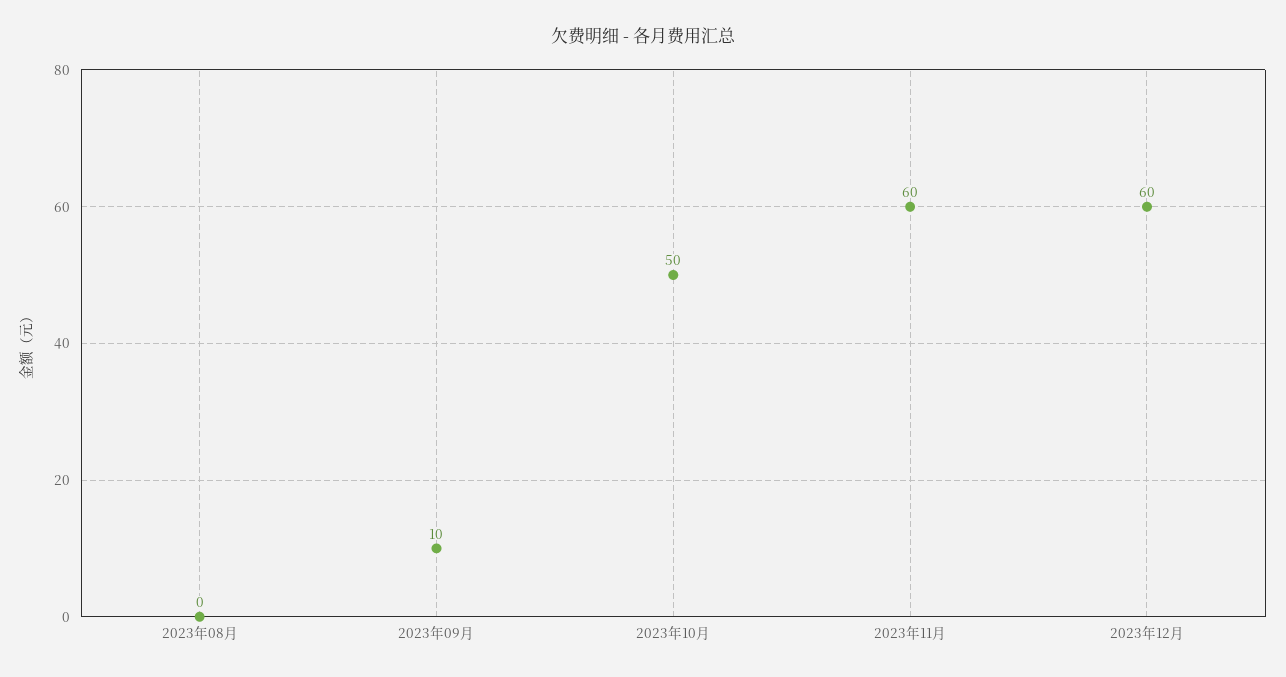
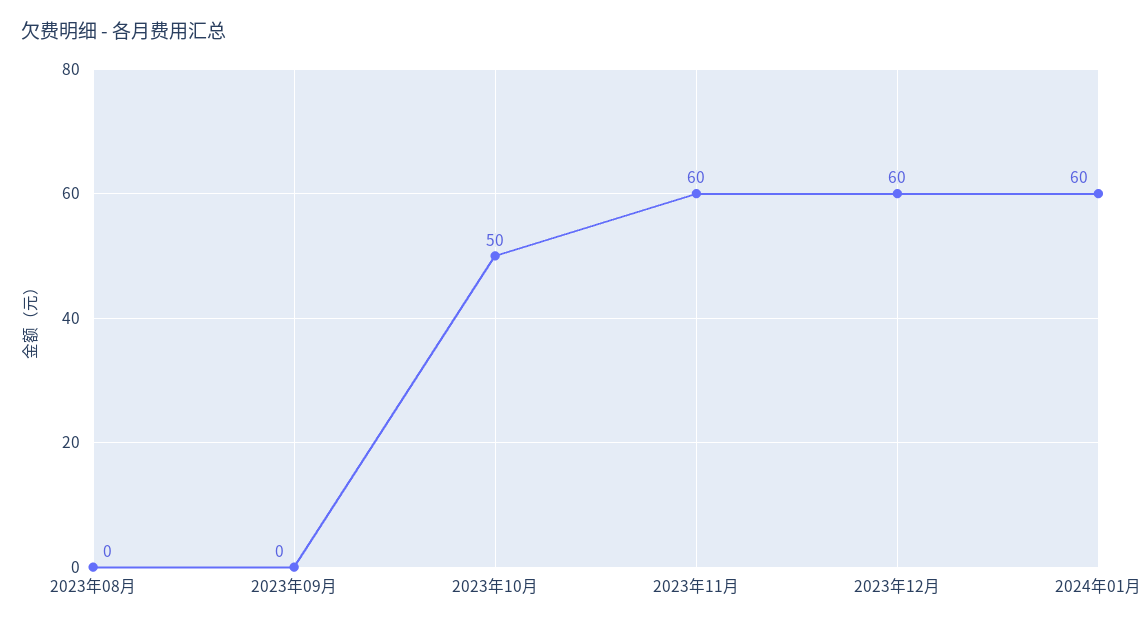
2023年09月: 10 -> 0
2024年01月: none -> 60

